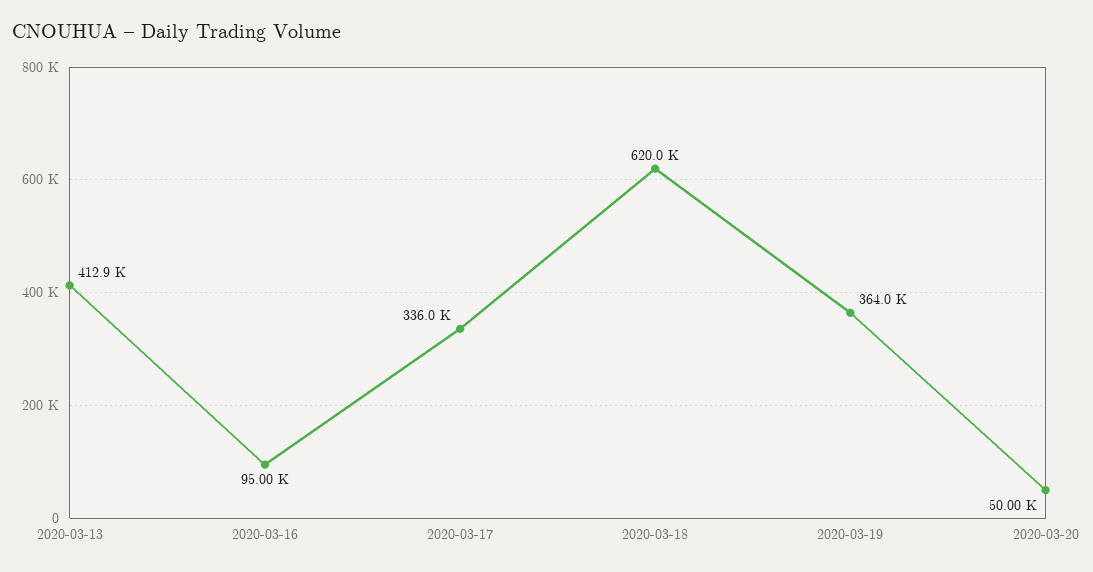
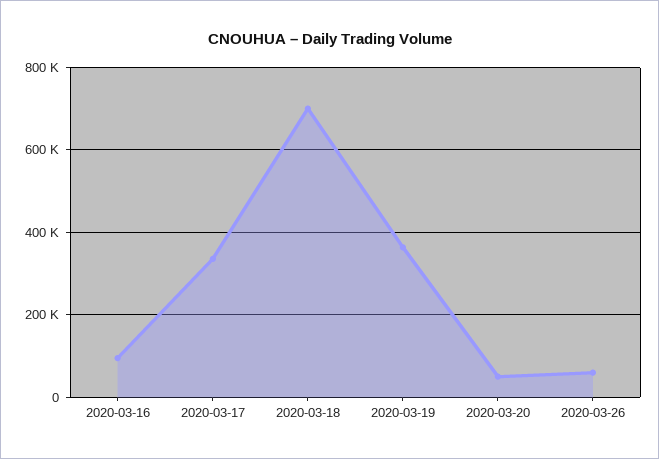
2020-03-13: 412900 -> none
2020-03-18: 620000 -> 700000
2020-03-26: none -> 60000

